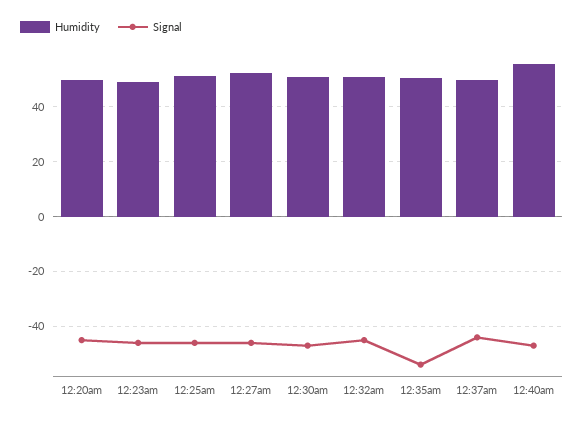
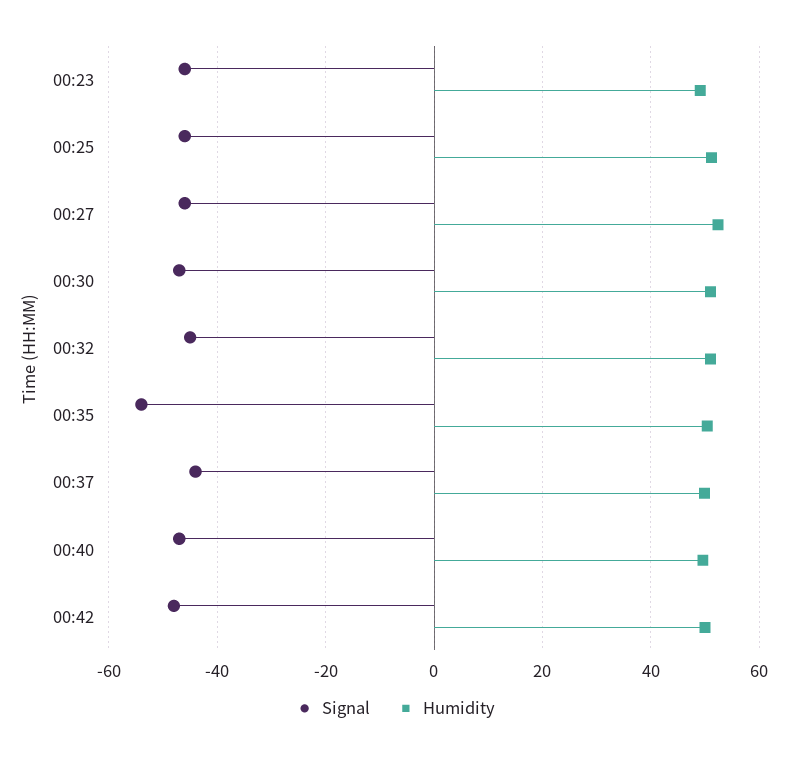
Humidity, 12:20am: 50 -> none
Signal, 12:20am: -45 -> none
Humidity, 12:40am: 55 -> 50
Signal, 00:42: none -> -48
Humidity, 00:42: none -> 50

